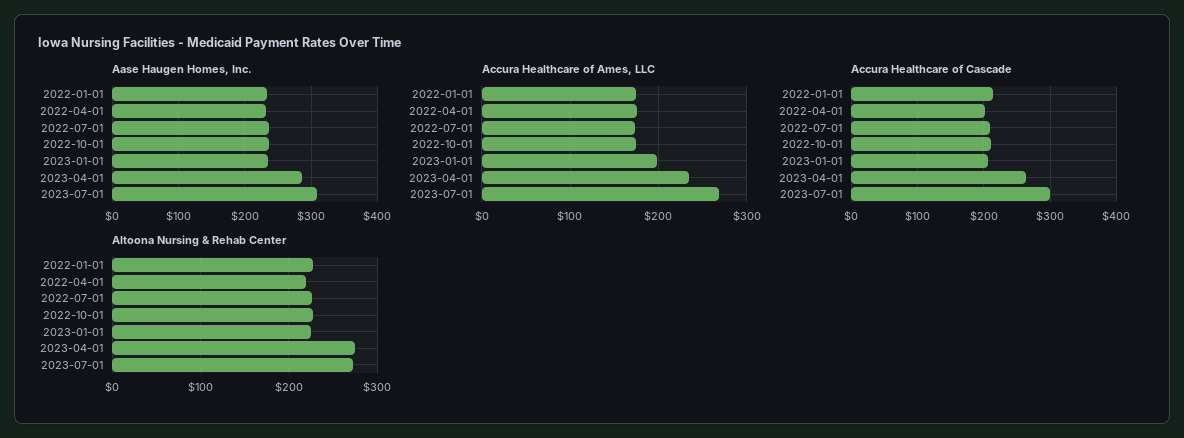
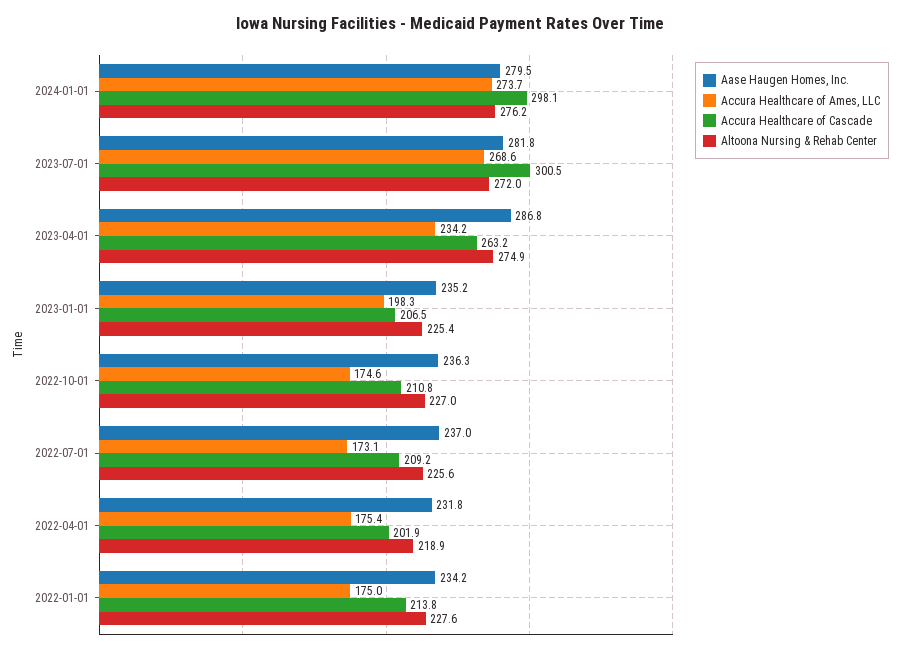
Aase Haugen Homes, Inc., 2023-07-01: 310 -> 281.8
Aase Haugen Homes, Inc., 2024-01-01: none -> 279.5
Accura Healthcare of Ames, LLC, 2024-01-01: none -> 273.7
Accura Healthcare of Cascade, 2024-01-01: none -> 298.1
Altoona Nursing & Rehab Center, 2024-01-01: none -> 276.2

